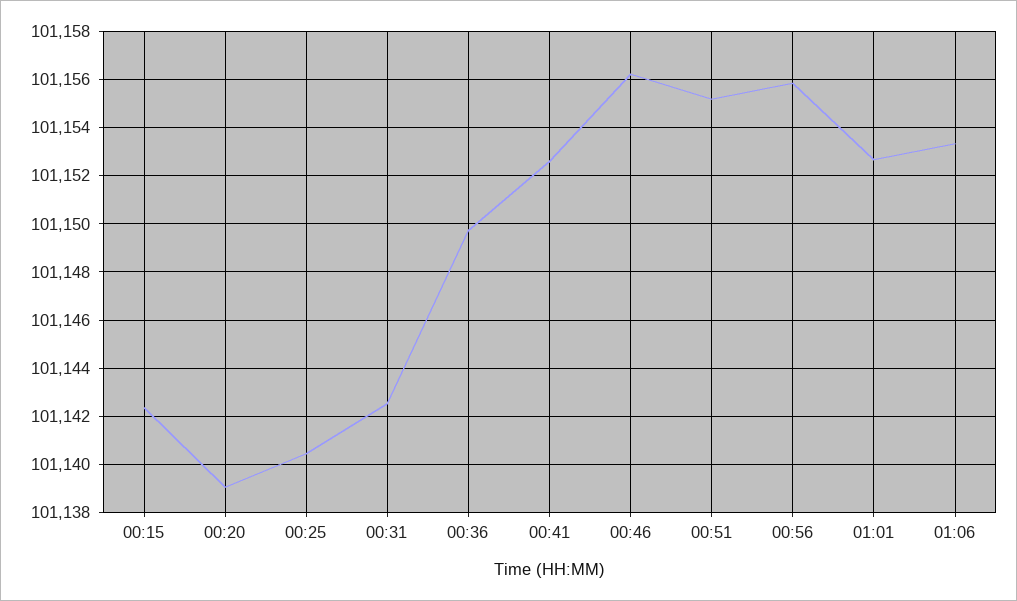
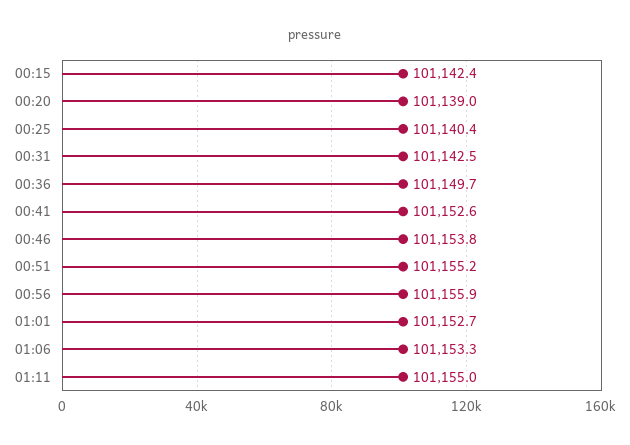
00:46: 101156.25 -> 101153.8
01:11: none -> 101155

